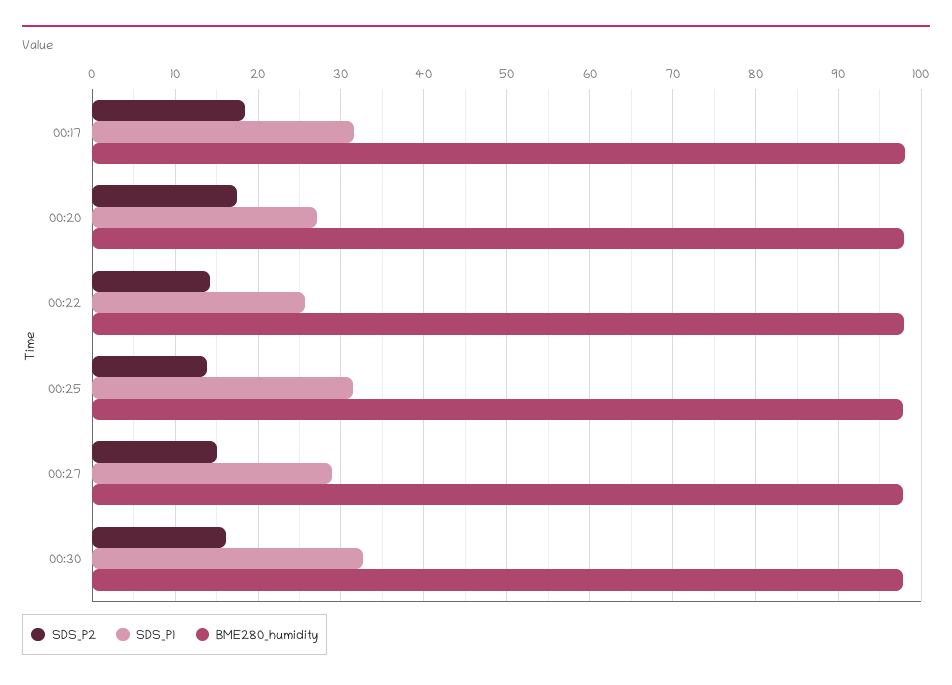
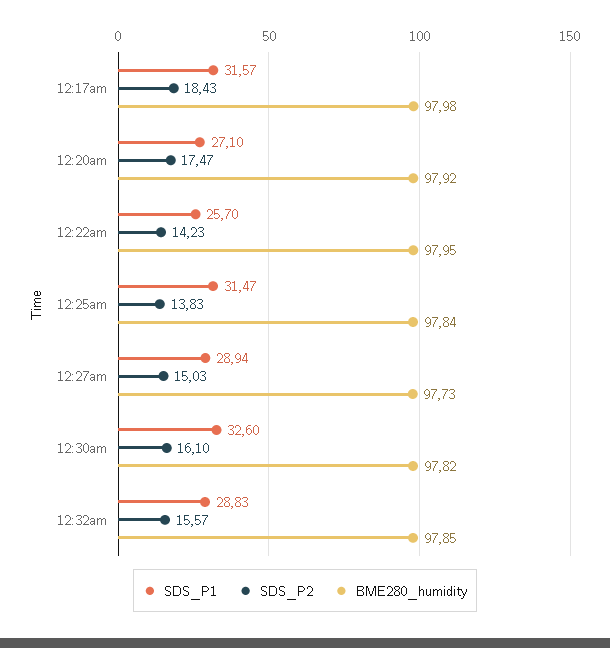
SDS_P1, 12:32am: none -> 28.83
SDS_P2, 12:32am: none -> 15.57
BME280_humidity, 12:32am: none -> 97.85

